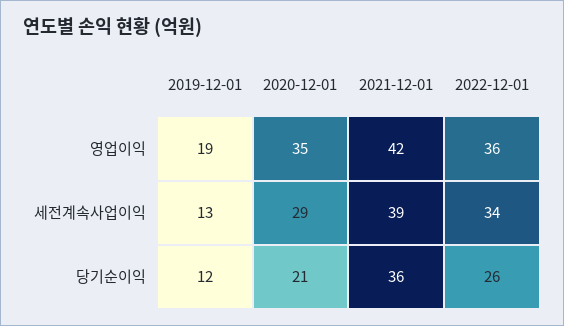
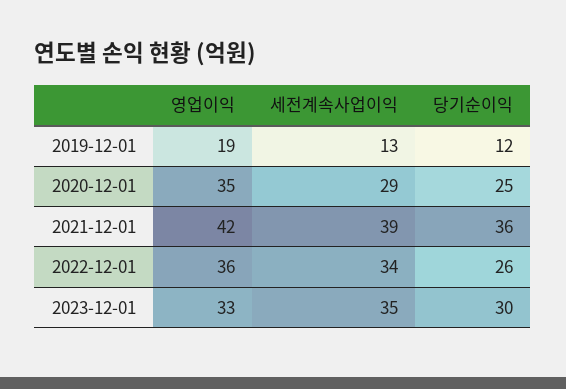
2020-12-01, 당기순이익: 21 -> 25
2023-12-01, 영업이익: none -> 33
2023-12-01, 세전계속사업이익: none -> 35
2023-12-01, 당기순이익: none -> 30

